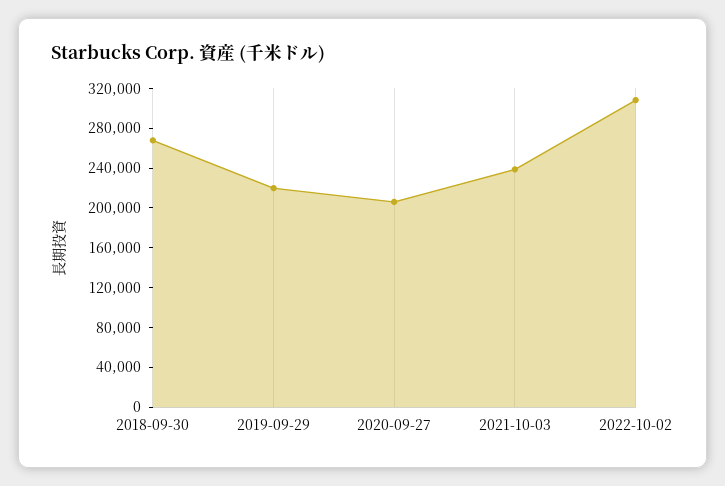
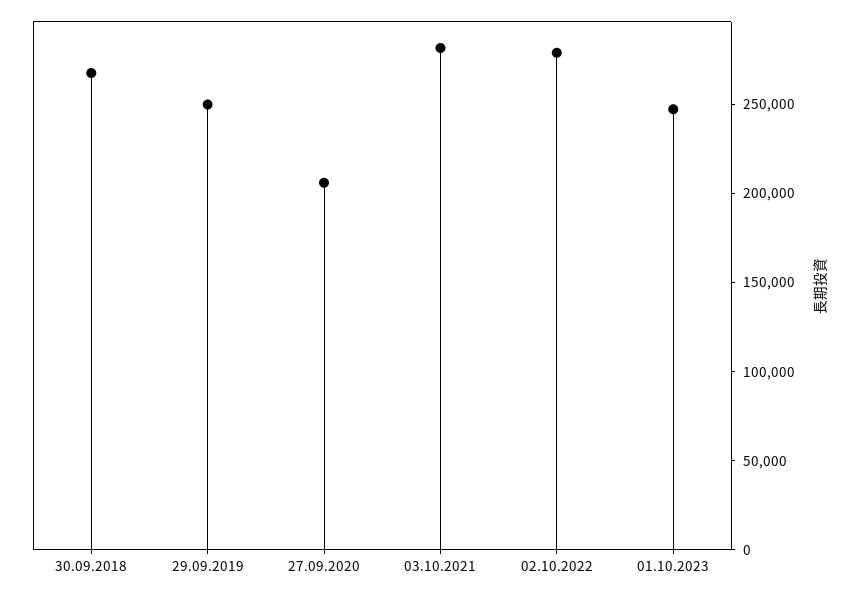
2019-09-29: 220000 -> 250000
2021-10-03: 240000 -> 280000
2022-10-02: 310000 -> 280000
01.10.2023: none -> 250000

